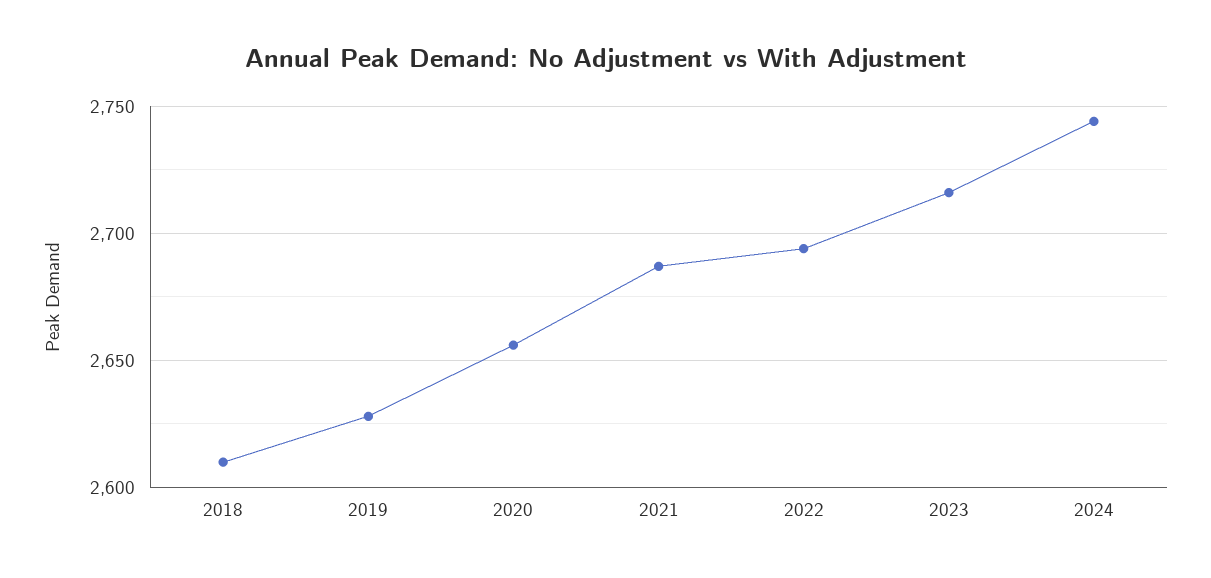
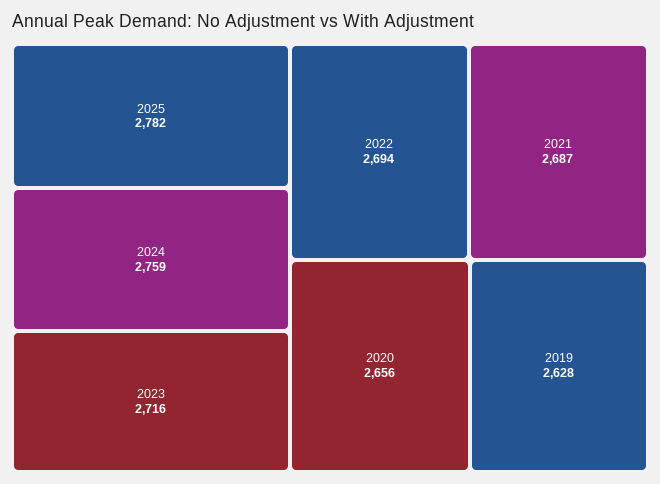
2018: 2610 -> none
2024: 2745 -> 2759
2025: none -> 2782

